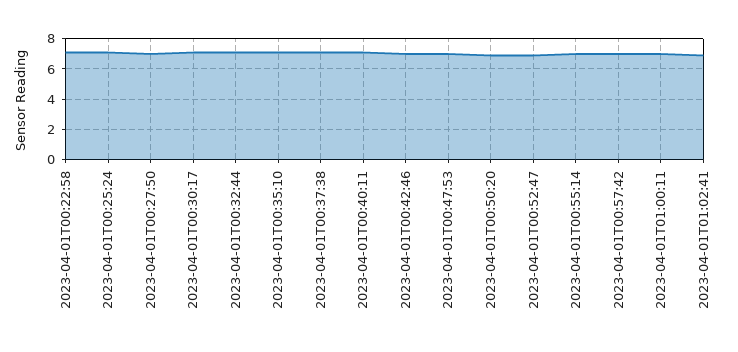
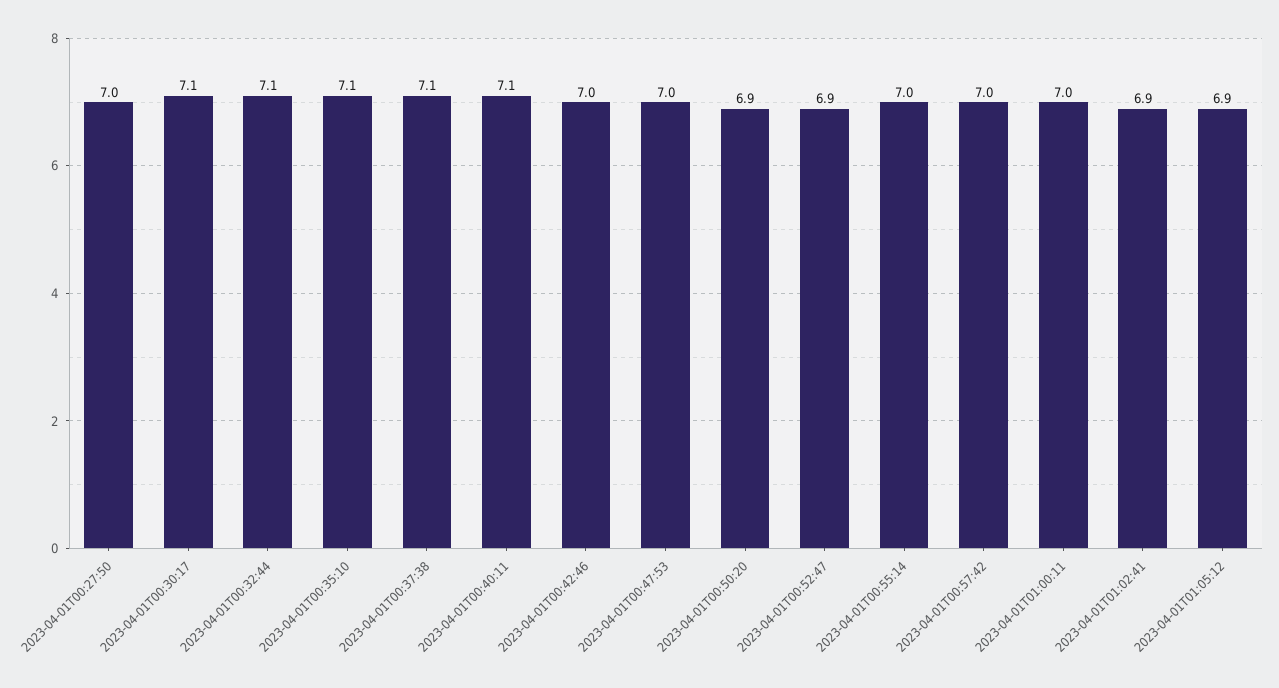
2023-04-01T00:22:58: 7 -> none
2023-04-01T00:25:24: 7 -> none
2023-04-01T01:05:12: none -> 6.9

